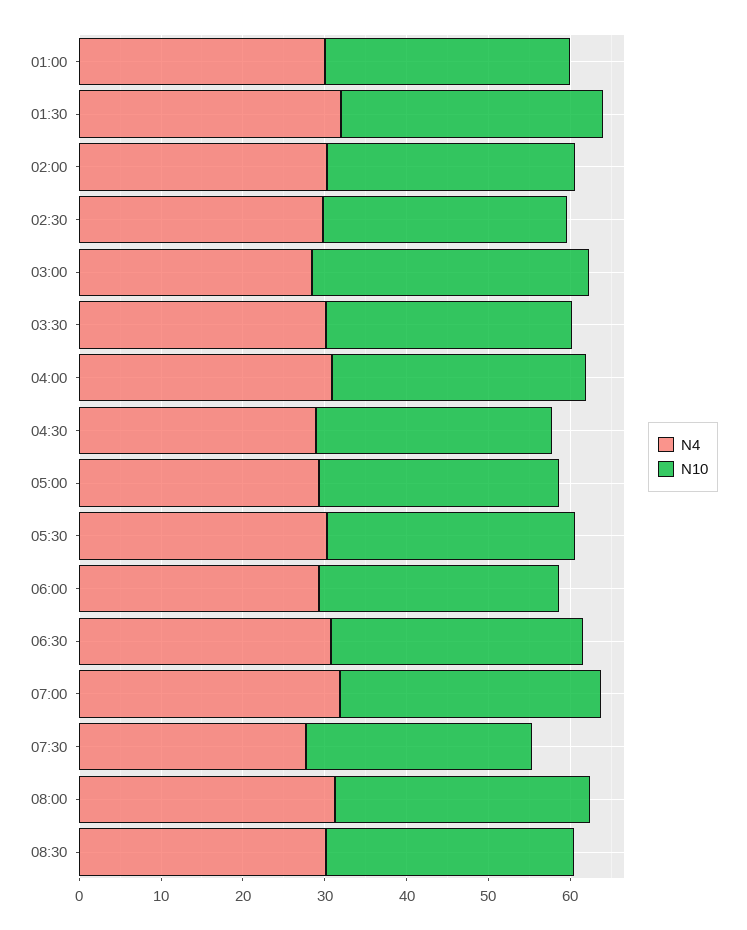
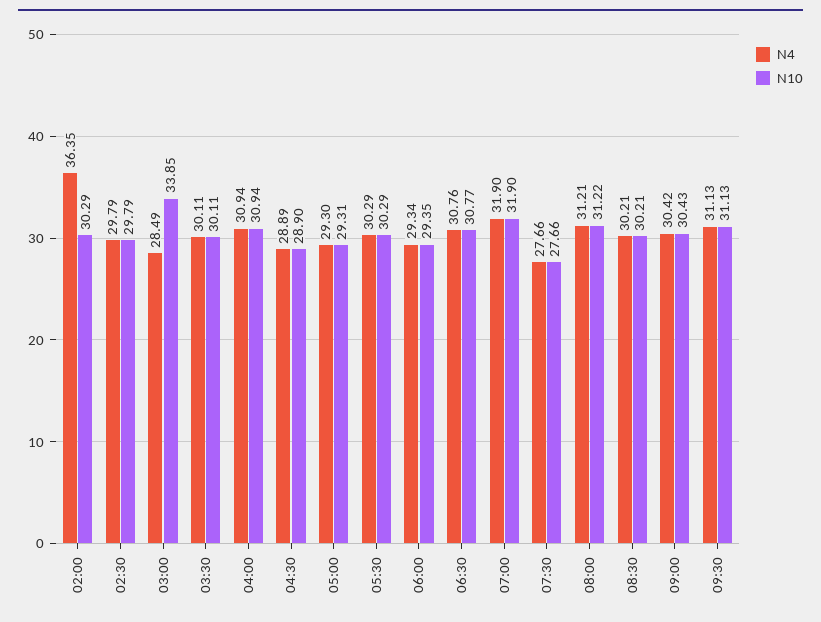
N4, 01:00: 30 -> none
N10, 01:00: 30 -> none
N4, 01:30: 32 -> none
N10, 01:30: 32 -> none
N4, 02:00: 30 -> 36.35
N4, 09:00: none -> 30.42
N10, 09:00: none -> 30.43
N4, 09:30: none -> 31.13
N10, 09:30: none -> 31.13

